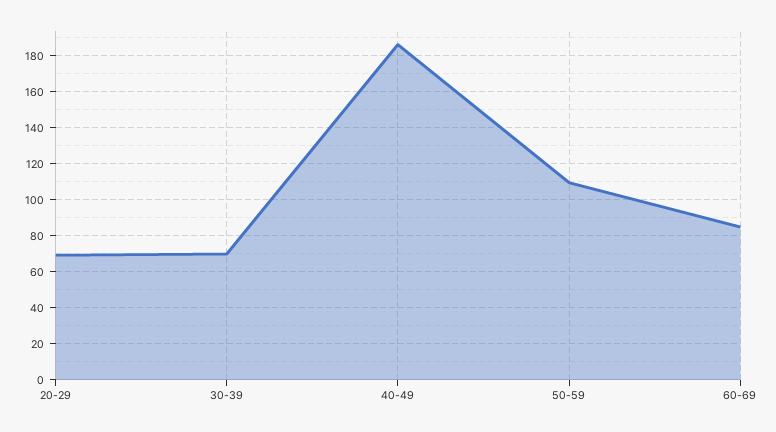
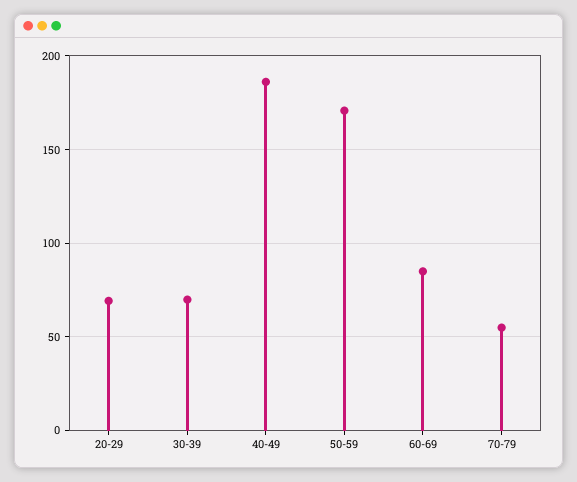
50-59: 110 -> 170
70-79: none -> 55

